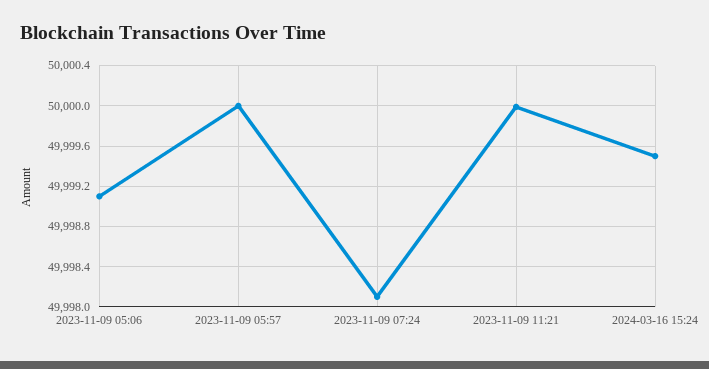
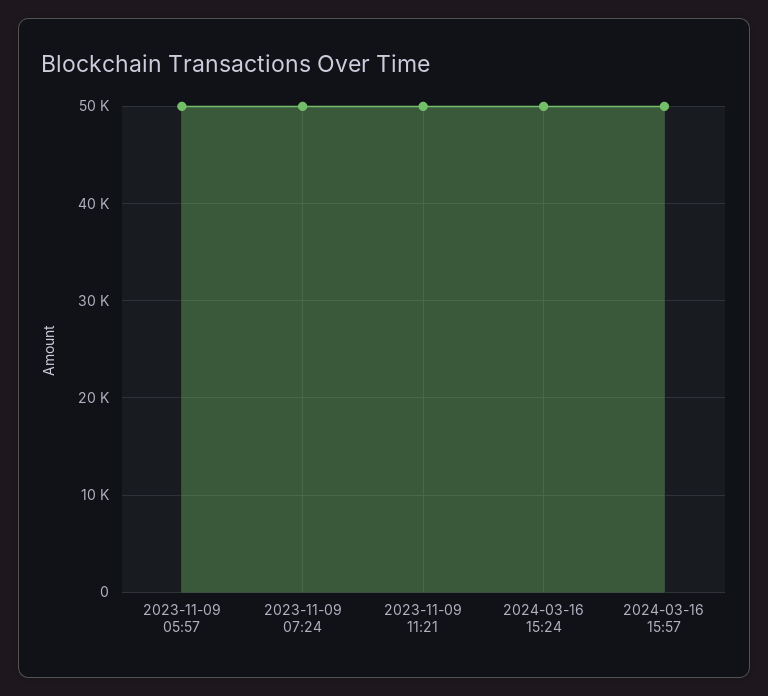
2023-11-09 05:06: 49999.1 -> none
2024-03-16 15:57: none -> 50000

